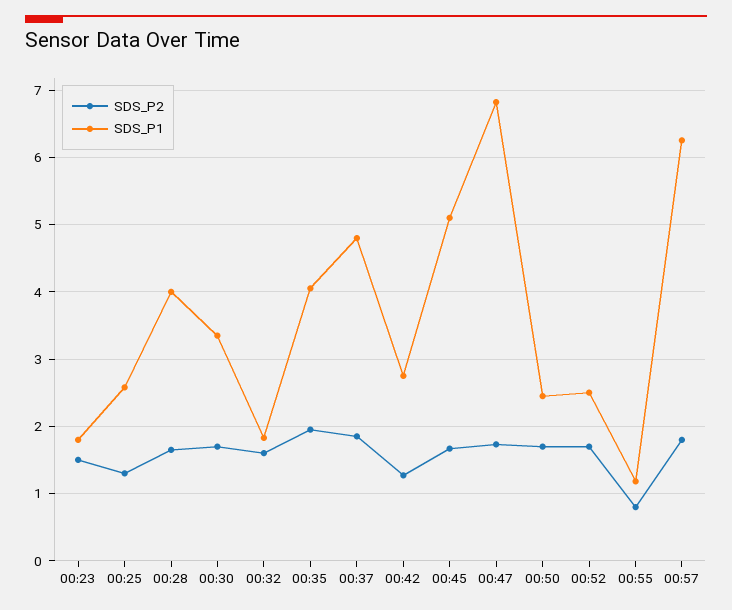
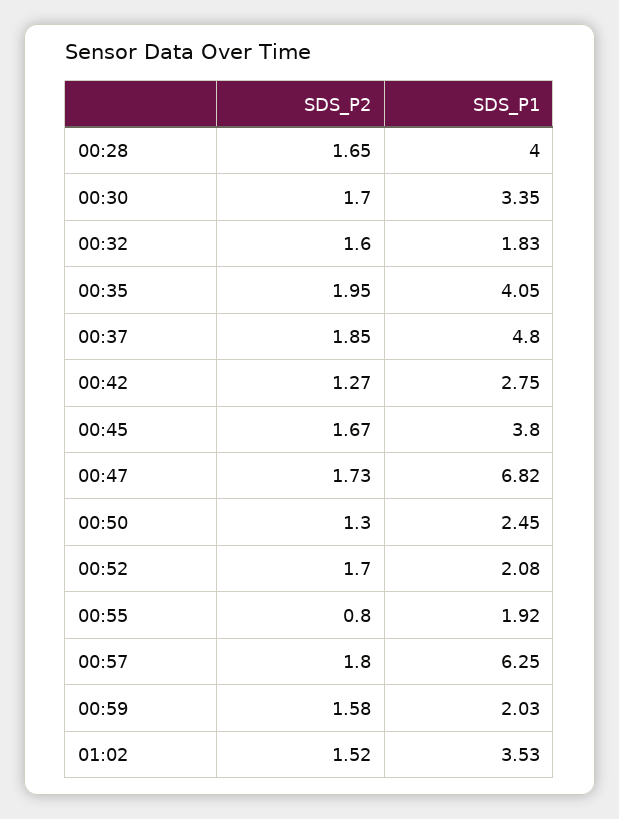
SDS_P2, 00:23: 1.5 -> none
SDS_P1, 00:23: 1.8 -> none
SDS_P2, 00:25: 1.3 -> none
SDS_P1, 00:25: 2.6 -> none
SDS_P1, 00:45: 5.1 -> 3.8
SDS_P2, 00:50: 1.7 -> 1.3
SDS_P1, 00:52: 2.5 -> 2.08
SDS_P1, 00:55: 1.2 -> 1.92
SDS_P2, 00:59: none -> 1.58
SDS_P1, 00:59: none -> 2.03
SDS_P2, 01:02: none -> 1.52
SDS_P1, 01:02: none -> 3.53

